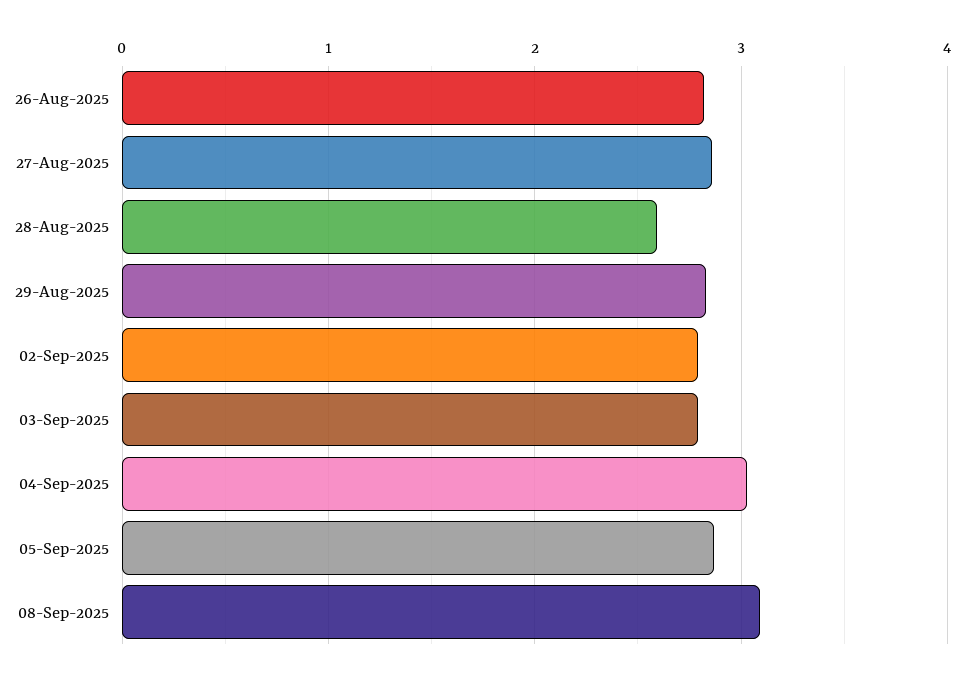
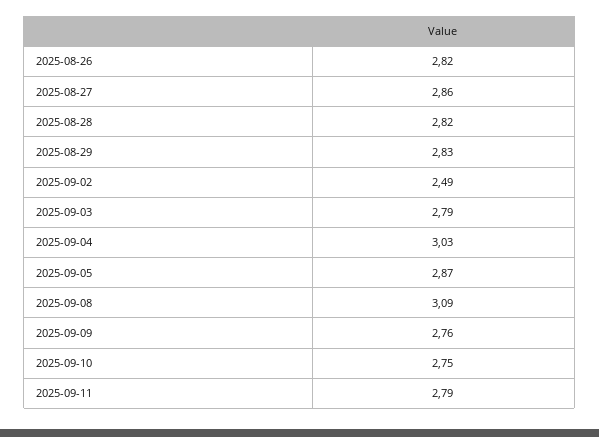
28-Aug-2025: 2.6 -> 2.82
02-Sep-2025: 2.8 -> 2.49
2025-09-09: none -> 2.76
2025-09-10: none -> 2.75
2025-09-11: none -> 2.79

